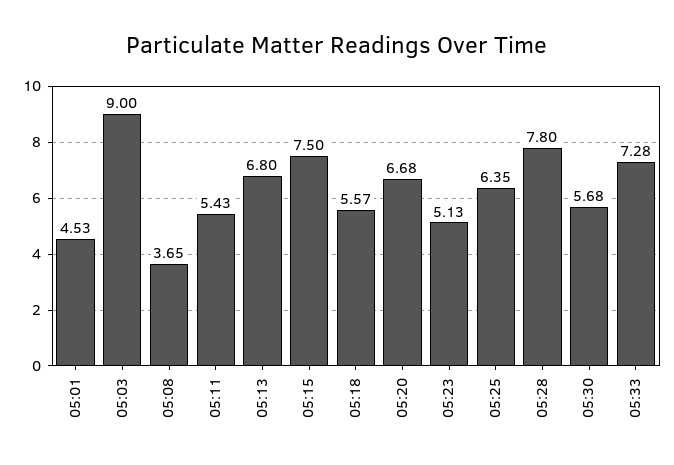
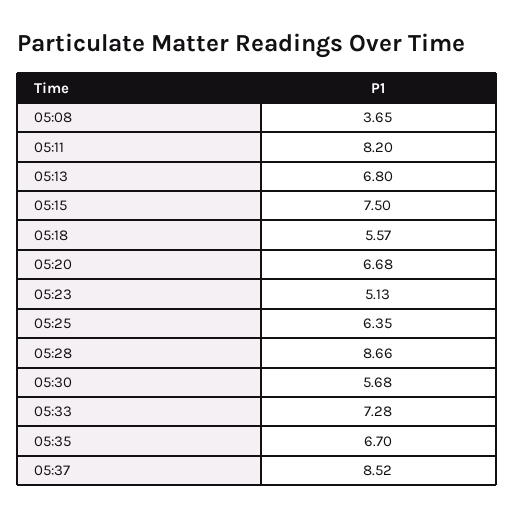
05:01: 4.53 -> none
05:03: 9 -> none
05:11: 5.43 -> 8.2
05:28: 7.8 -> 8.66
05:35: none -> 6.7
05:37: none -> 8.52

